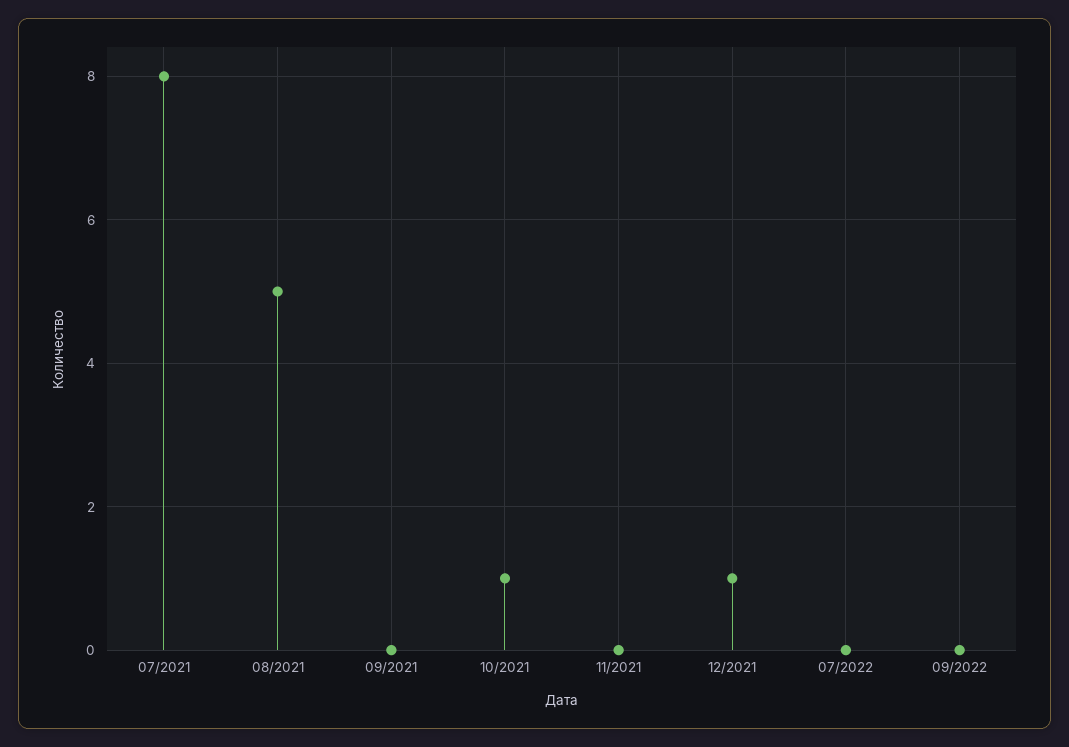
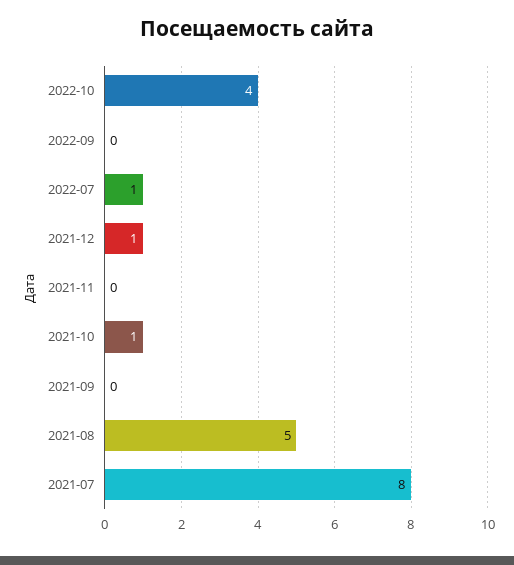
07/2022: 0 -> 1
2022-10: none -> 4

